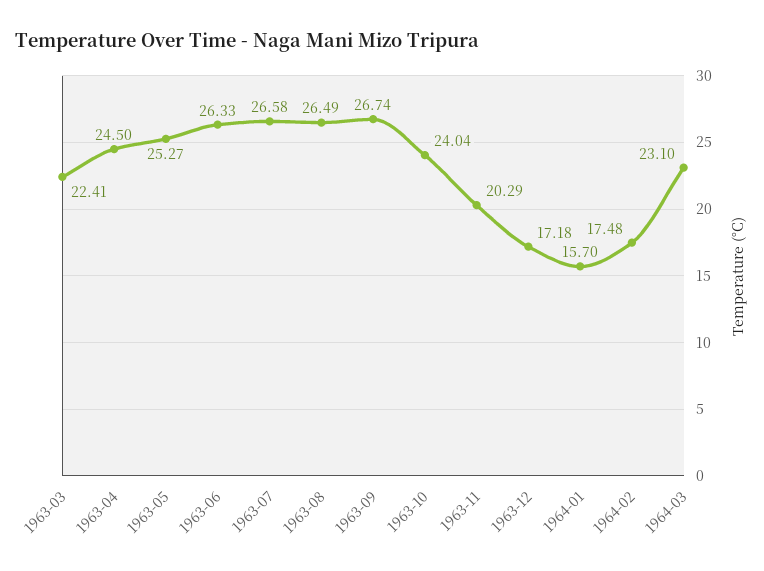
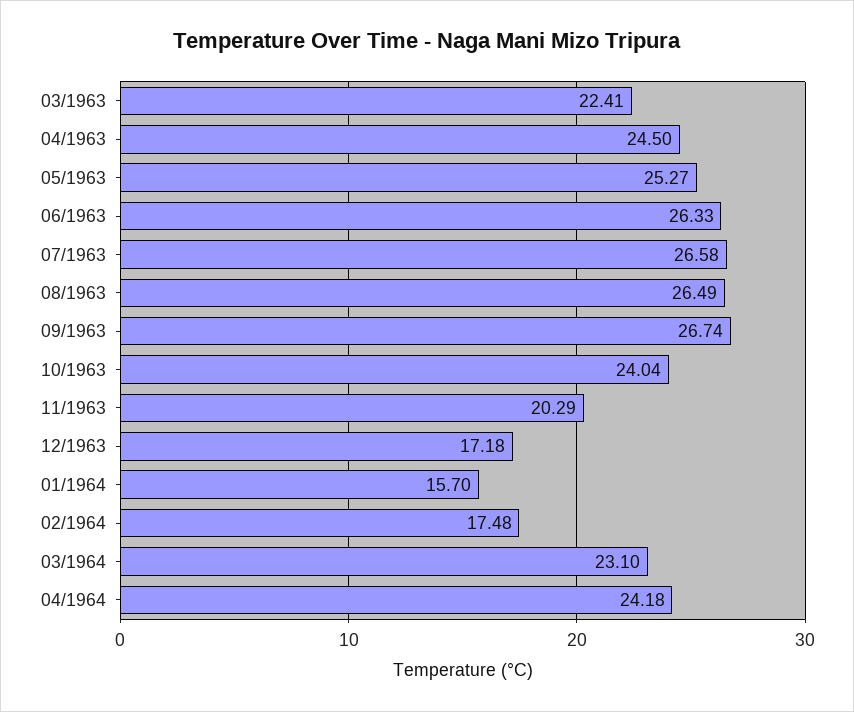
04/1964: none -> 24.18

